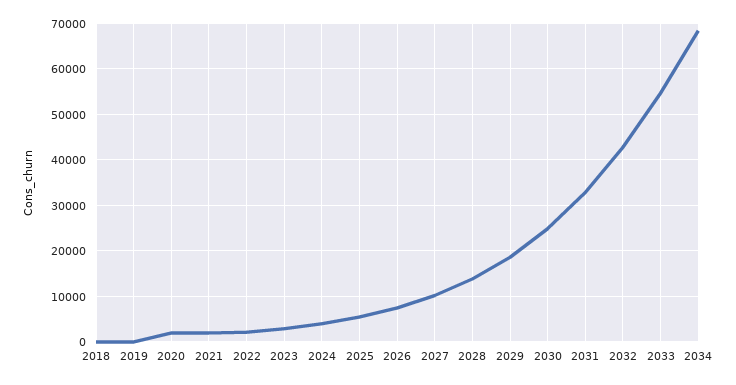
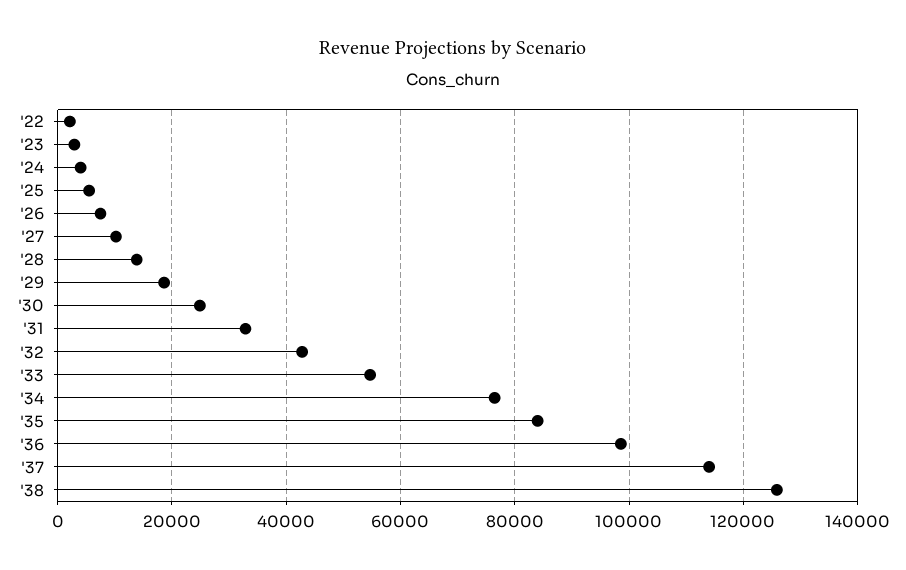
2018: 0 -> none
2019: 0 -> none
2020: 2000 -> none
2021: 2000 -> none
2034: 68000 -> 76000
'35: none -> 84000
'36: none -> 98000
'37: none -> 114000
'38: none -> 126000

